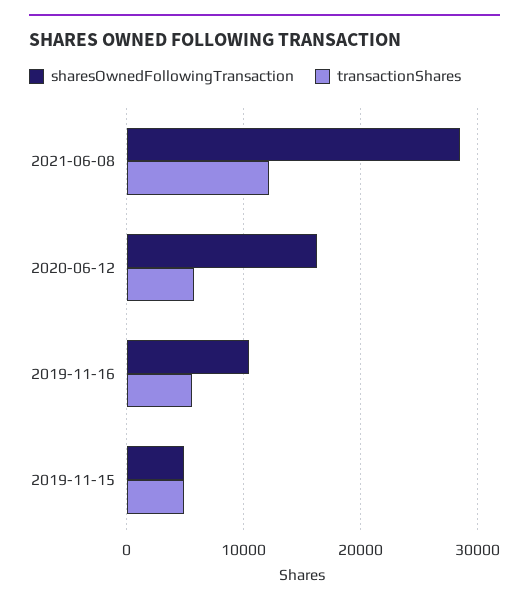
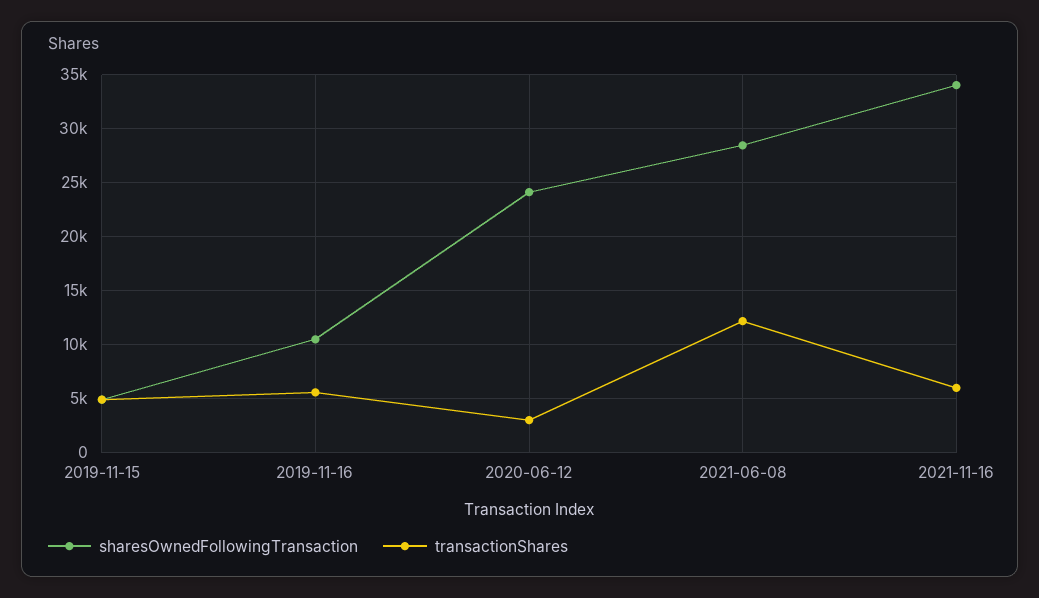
sharesOwnedFollowingTransaction, 2020-06-12: 16000 -> 24000
transactionShares, 2020-06-12: 6000 -> 3000
sharesOwnedFollowingTransaction, 2021-11-16: none -> 34000
transactionShares, 2021-11-16: none -> 6000

